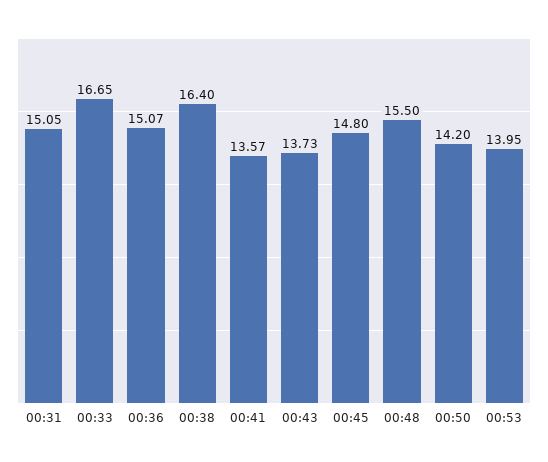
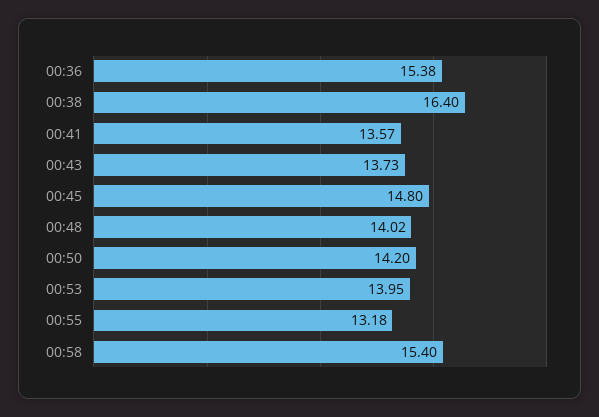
00:31: 15.05 -> none
00:33: 16.65 -> none
00:36: 15.07 -> 15.38
00:48: 15.5 -> 14.02
00:55: none -> 13.18
00:58: none -> 15.4

